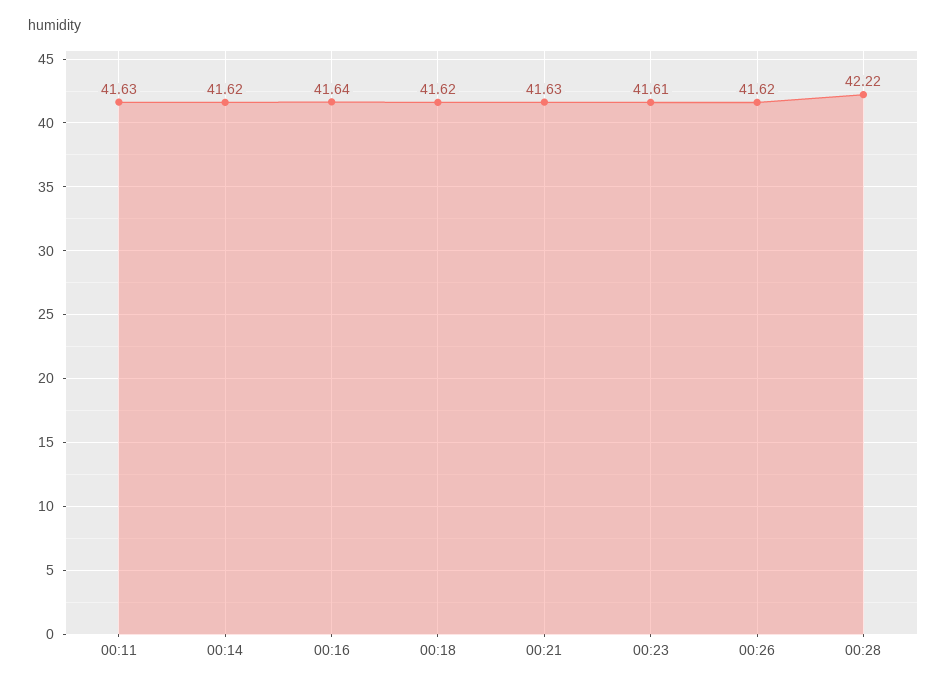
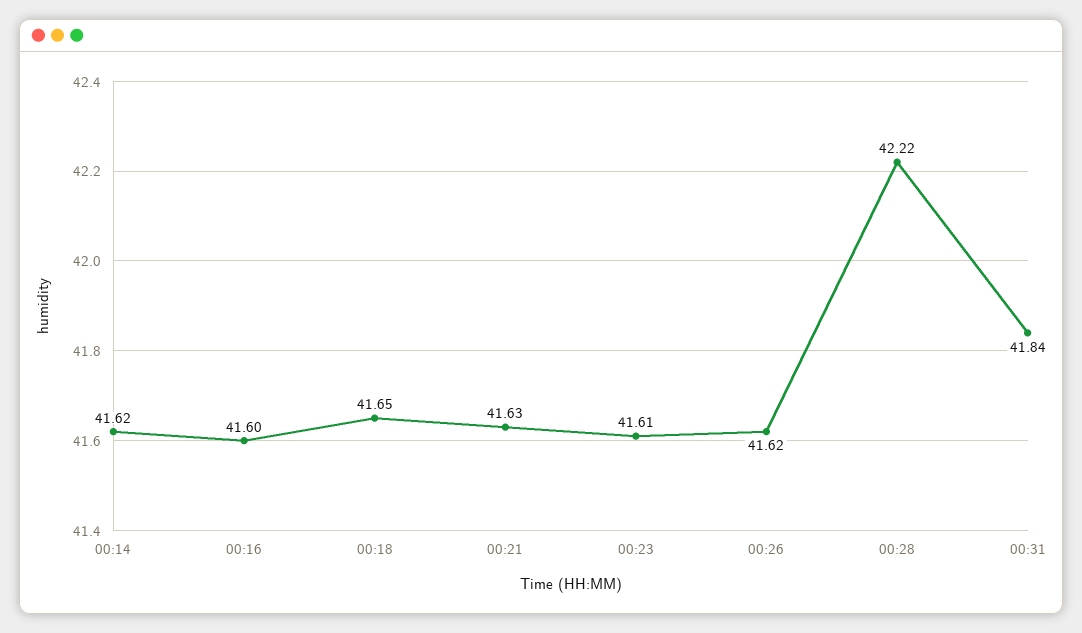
00:11: 41.63 -> none
00:16: 41.64 -> 41.6
00:18: 41.62 -> 41.65
00:31: none -> 41.84

